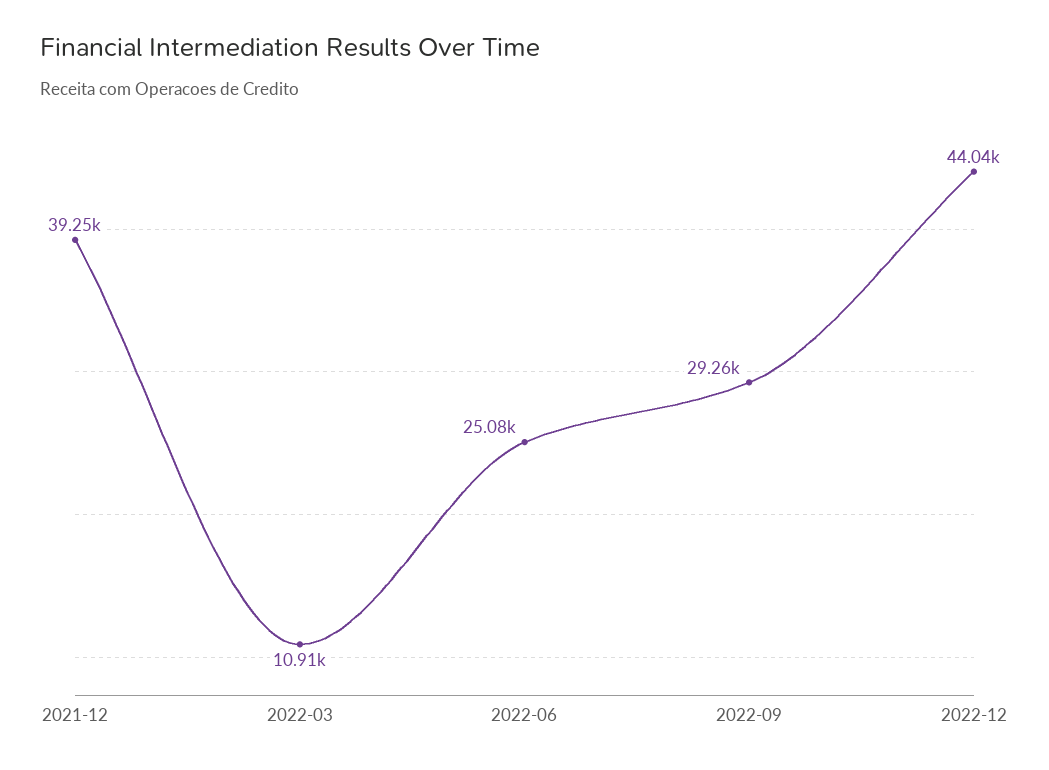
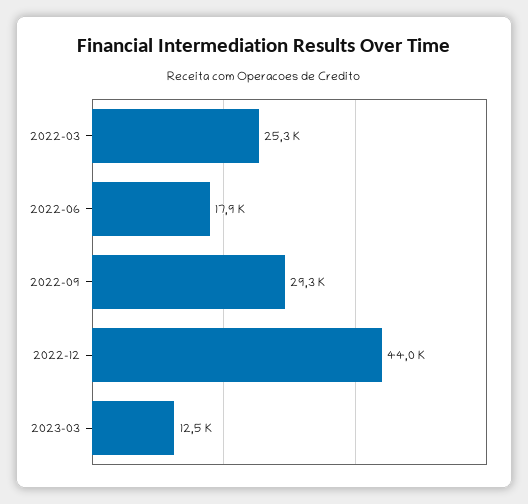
2021-12: 39250 -> none
2022-03: 10910 -> 25300
2022-06: 25080 -> 17900
2023-03: none -> 12500

